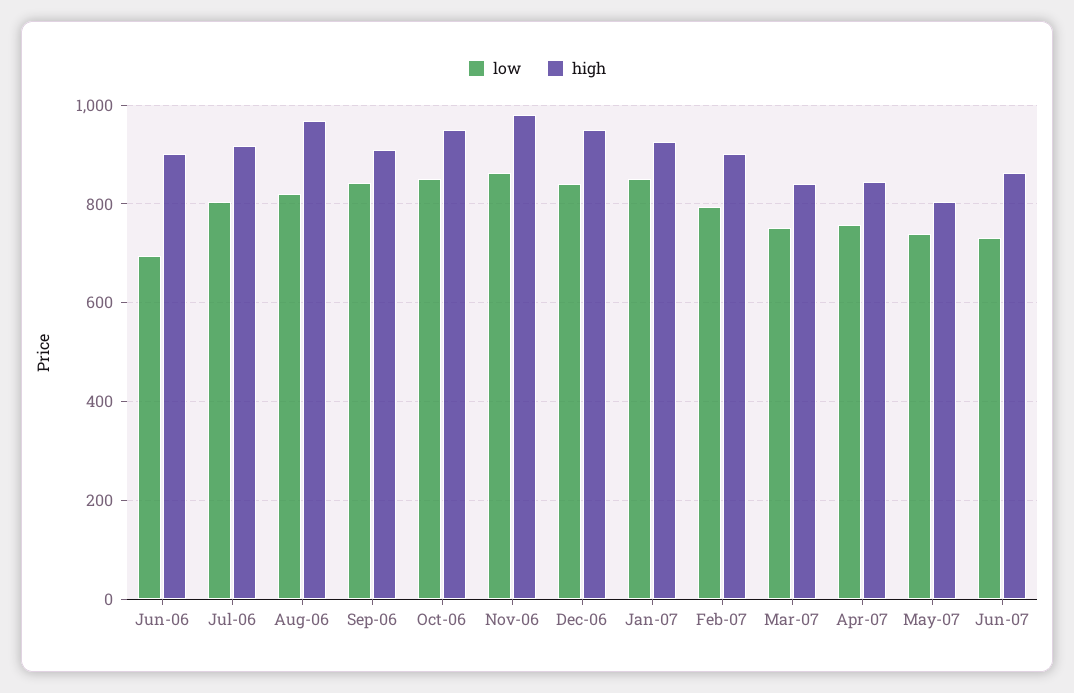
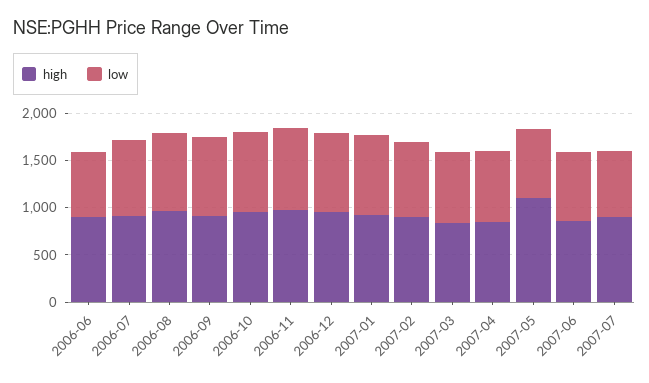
high, May-07: 800 -> 1100
high, 2007-07: none -> 900
low, 2007-07: none -> 700

